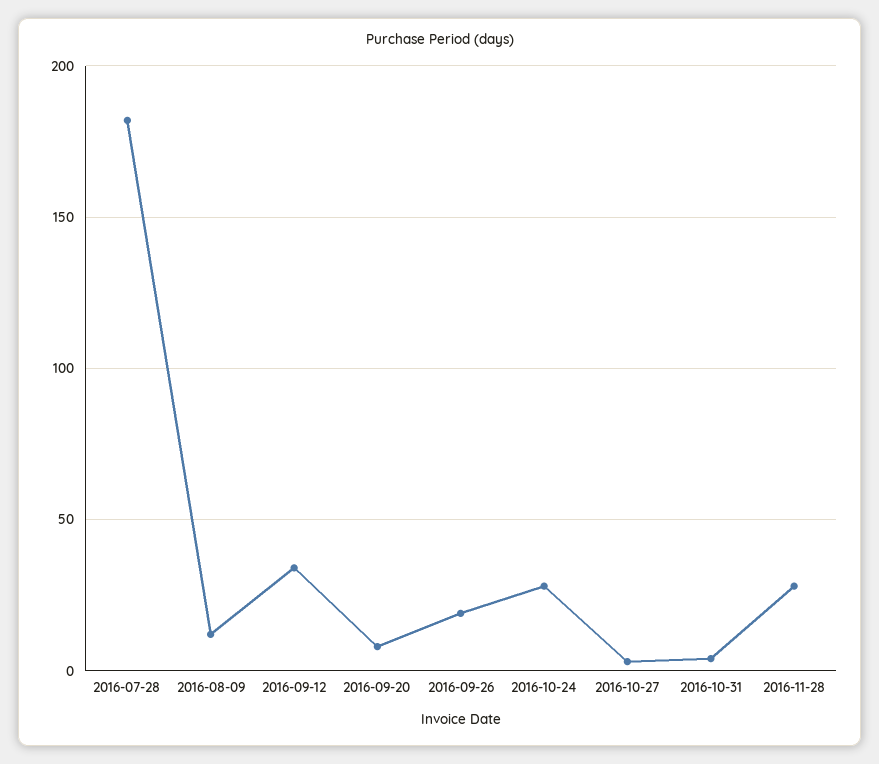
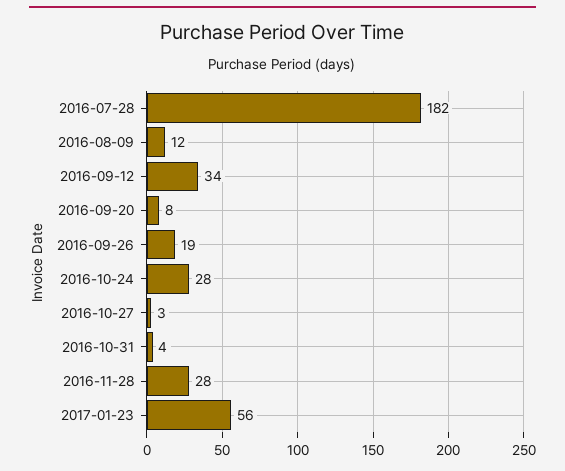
2017-01-23: none -> 56

